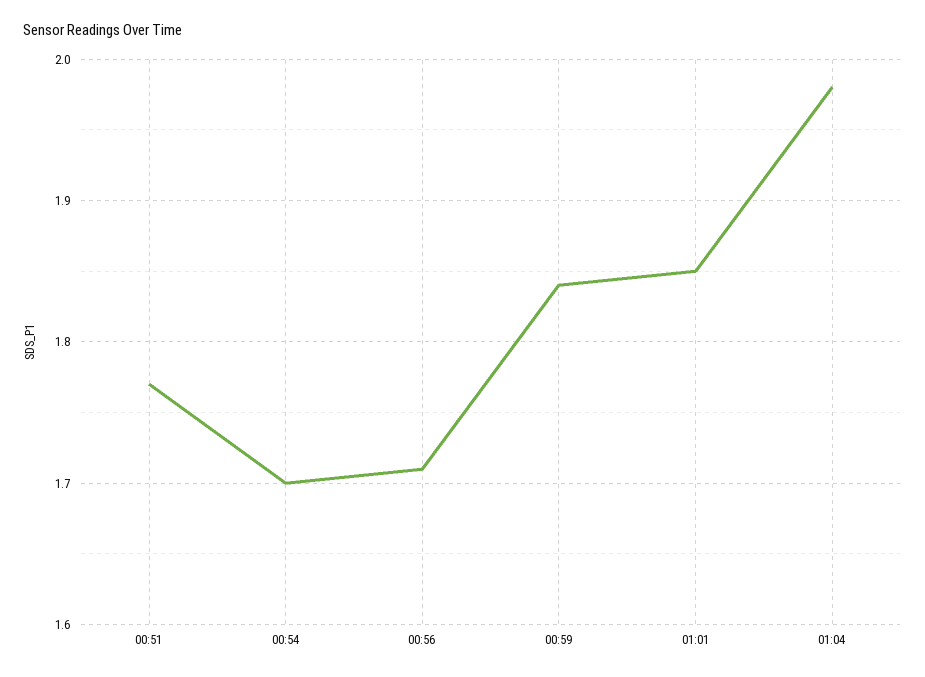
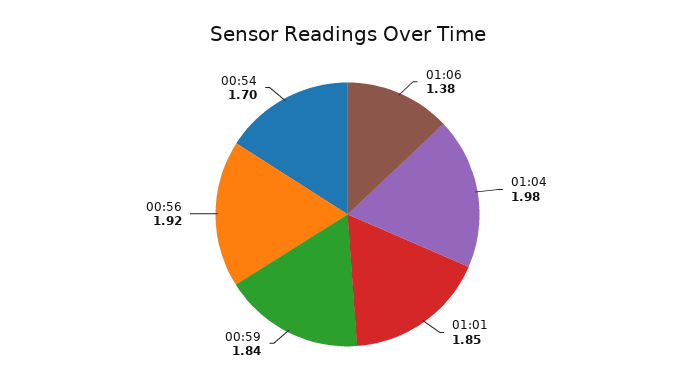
00:51: 1.77 -> none
00:56: 1.71 -> 1.92
01:06: none -> 1.38

